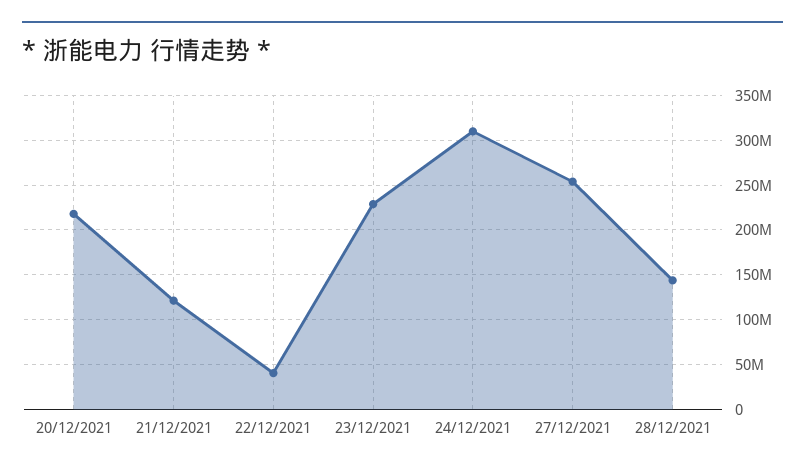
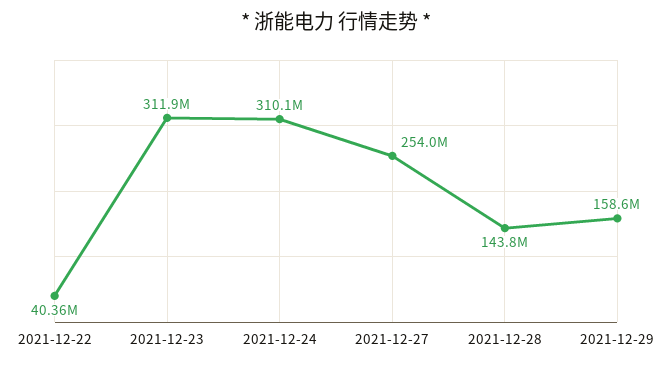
20/12/2021: 220000000 -> none
21/12/2021: 120000000 -> none
23/12/2021: 230000000 -> 311900000
2021-12-29: none -> 158600000

